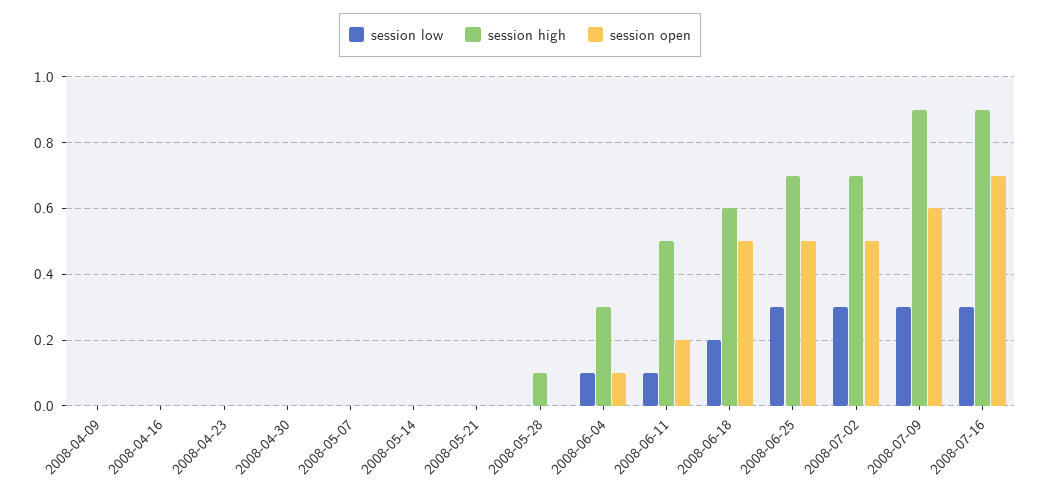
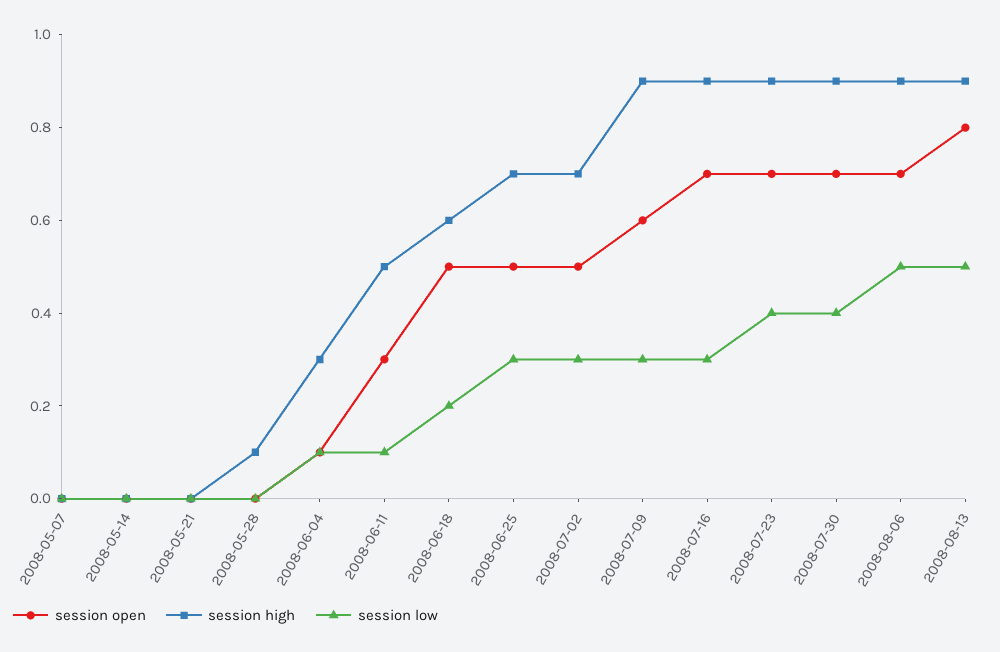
session low, 2008-04-09: 0 -> none
session high, 2008-04-09: 0 -> none
session open, 2008-04-09: 0 -> none
session low, 2008-04-16: 0 -> none
session high, 2008-04-16: 0 -> none
session open, 2008-04-16: 0 -> none
session low, 2008-04-23: 0 -> none
session high, 2008-04-23: 0 -> none
session open, 2008-04-23: 0 -> none
session low, 2008-04-30: 0 -> none
session high, 2008-04-30: 0 -> none
session open, 2008-04-30: 0 -> none
session open, 2008-06-11: 0.2 -> 0.3
session open, 2008-07-23: none -> 0.7
session high, 2008-07-23: none -> 0.9
session low, 2008-07-23: none -> 0.4
session open, 2008-07-30: none -> 0.7
session high, 2008-07-30: none -> 0.9
session low, 2008-07-30: none -> 0.4
session open, 2008-08-06: none -> 0.7
session high, 2008-08-06: none -> 0.9
session low, 2008-08-06: none -> 0.5
session open, 2008-08-13: none -> 0.8
session high, 2008-08-13: none -> 0.9
session low, 2008-08-13: none -> 0.5

